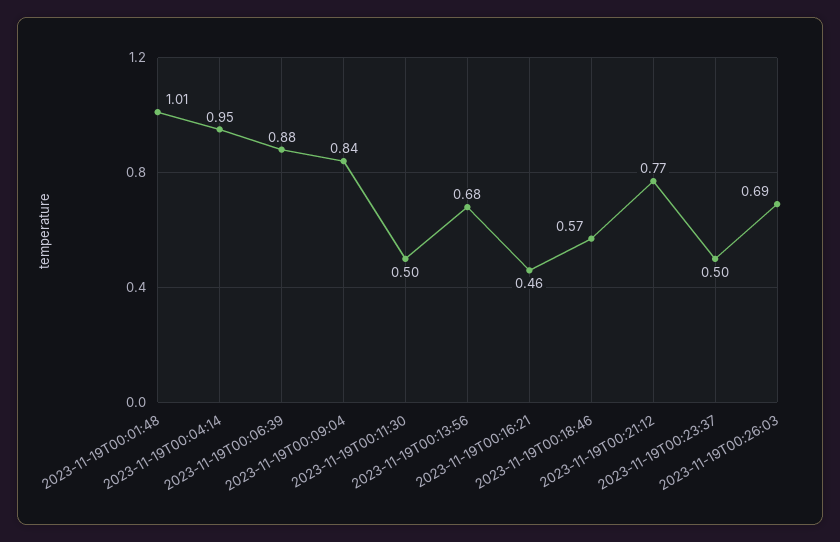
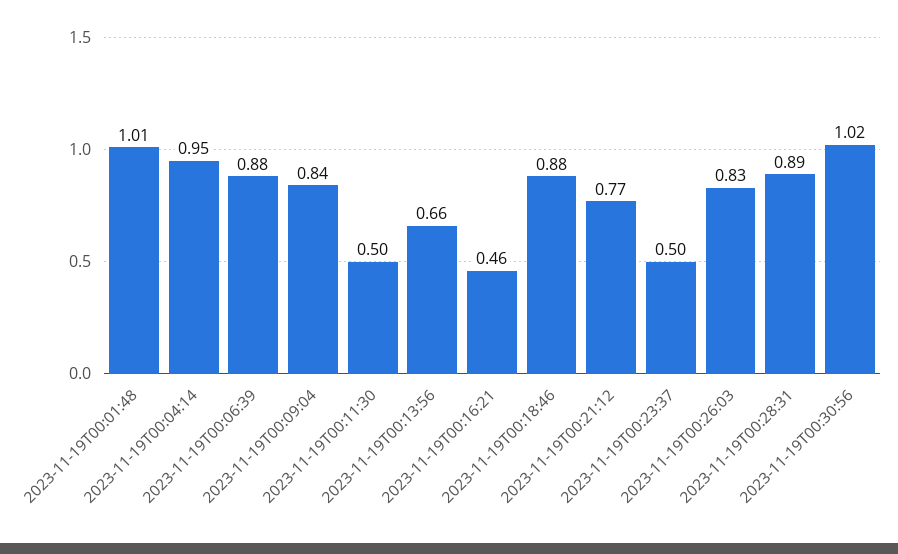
2023-11-19T00:13:56: 0.68 -> 0.66
2023-11-19T00:18:46: 0.57 -> 0.88
2023-11-19T00:26:03: 0.69 -> 0.83
2023-11-19T00:28:31: none -> 0.89
2023-11-19T00:30:56: none -> 1.02

